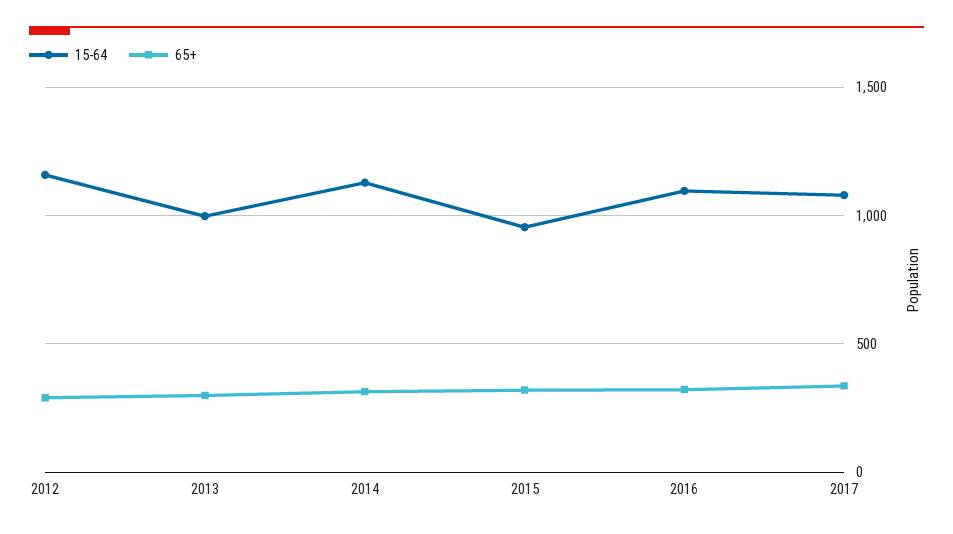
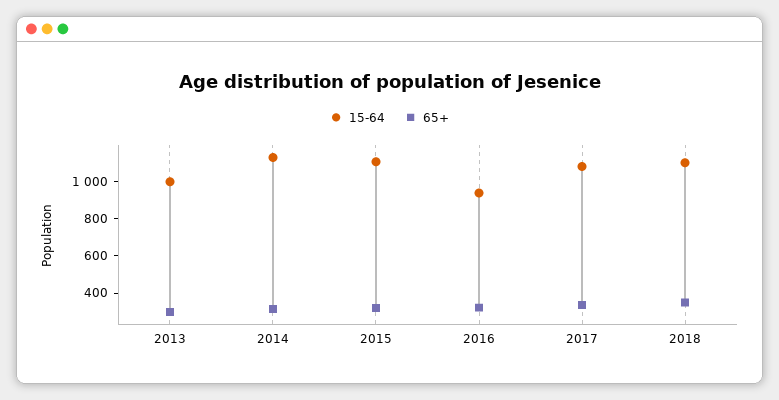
15-64, 2012: 1150 -> none
65+, 2012: 300 -> none
15-64, 2015: 950 -> 1100
15-64, 2016: 1100 -> 950
15-64, 2018: none -> 1100
65+, 2018: none -> 350

